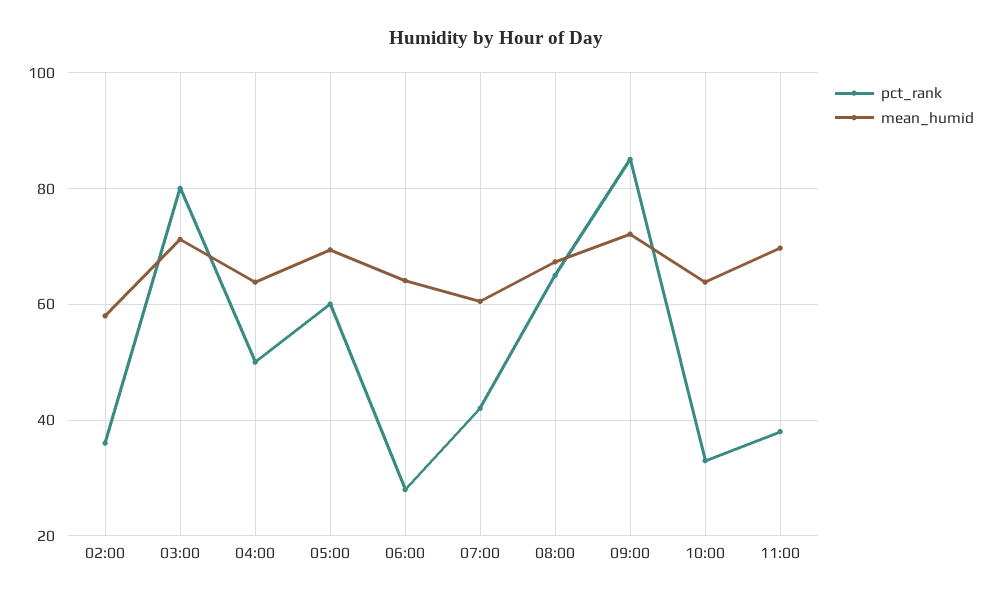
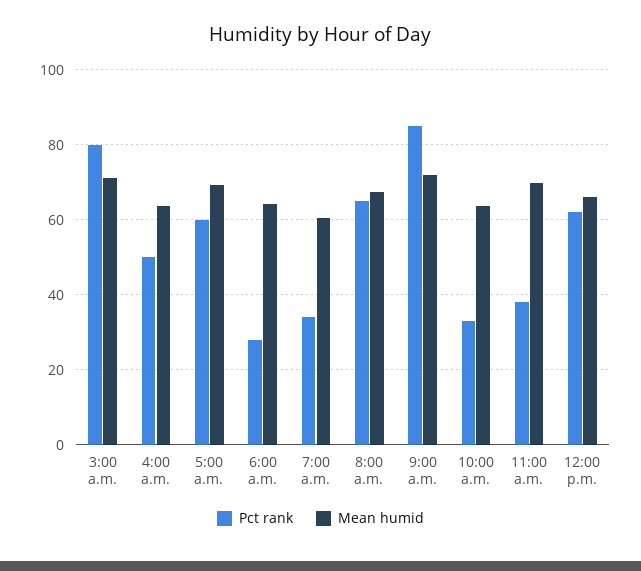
pct_rank, 02:00: 36 -> none
mean_humid, 02:00: 58 -> none
pct_rank, 07:00: 42 -> 34
pct_rank, 12:00 p.m.: none -> 62
mean_humid, 12:00 p.m.: none -> 66

